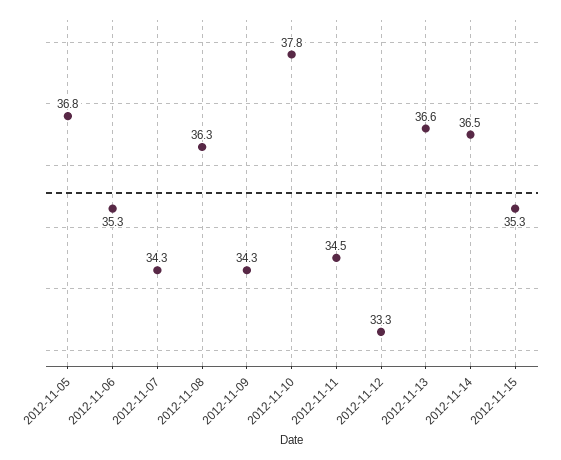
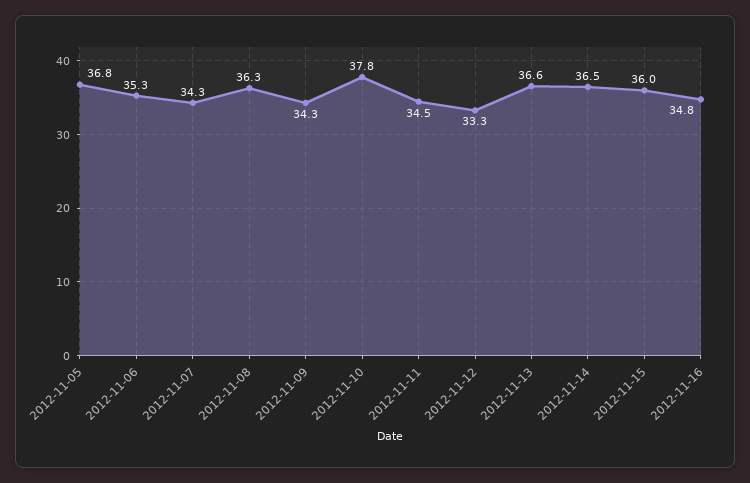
2012-11-15: 35.3 -> 36
2012-11-16: none -> 34.8

